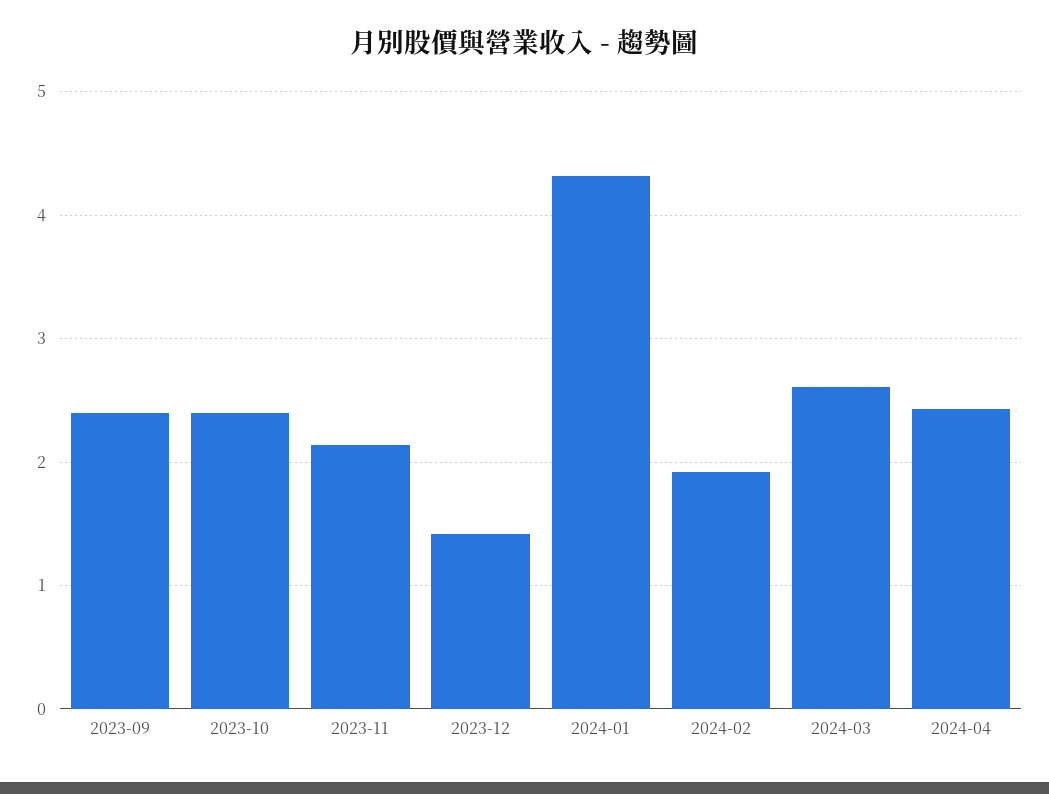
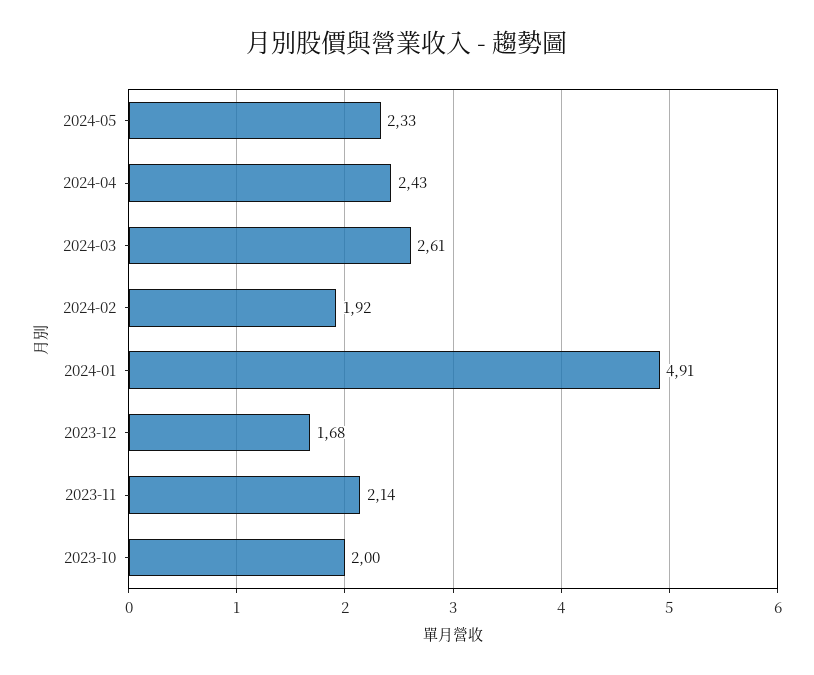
2023-09: 2.4 -> none
2023-10: 2.4 -> 2
2023-12: 1.4 -> 1.68
2024-01: 4.3 -> 4.91
2024-05: none -> 2.33

